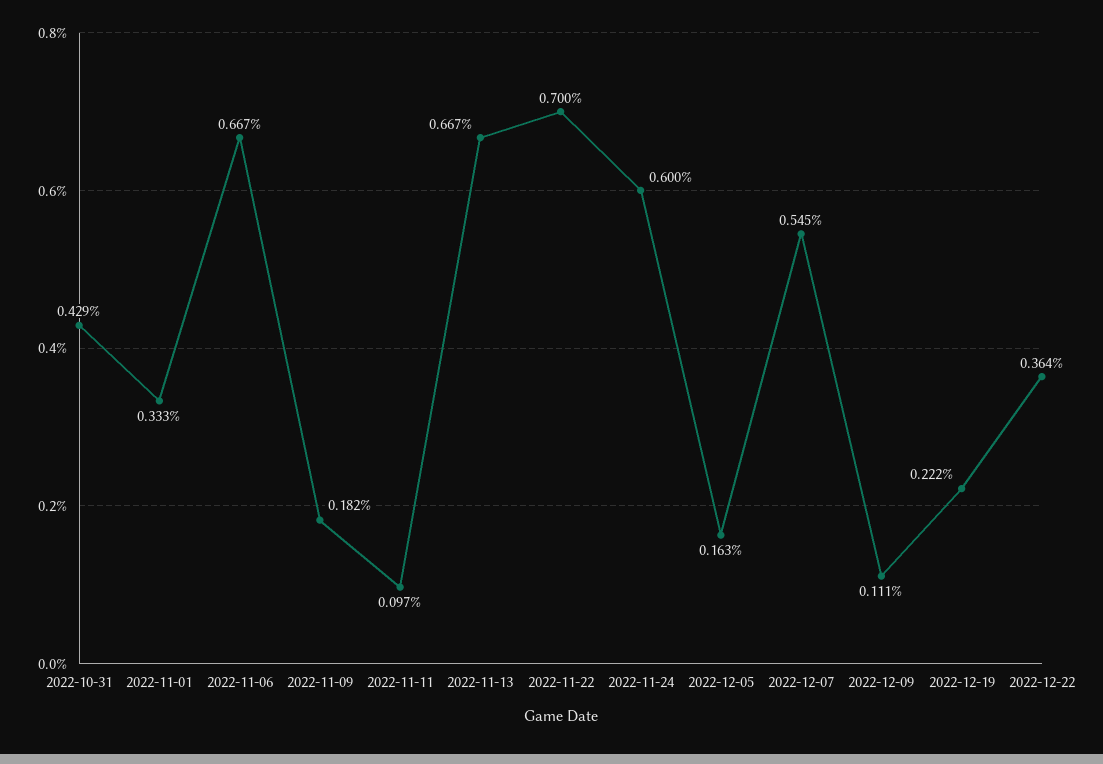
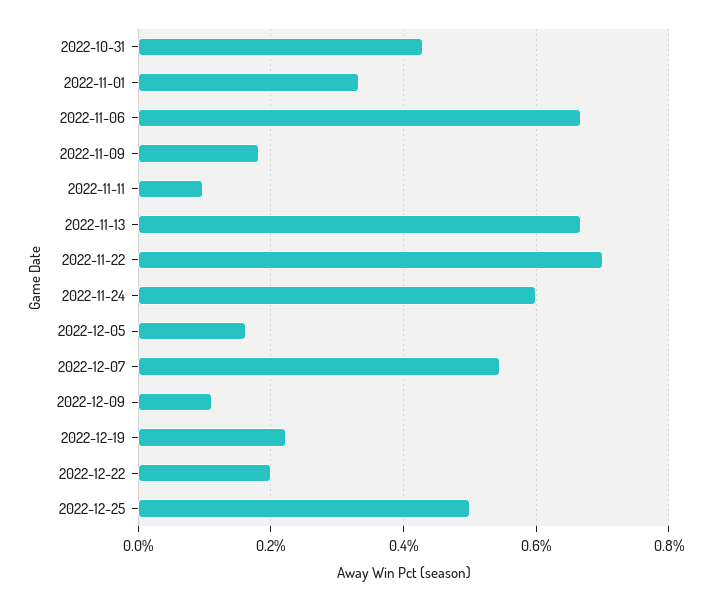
2022-12-22: 0.364 -> 0.2
2022-12-25: none -> 0.5

